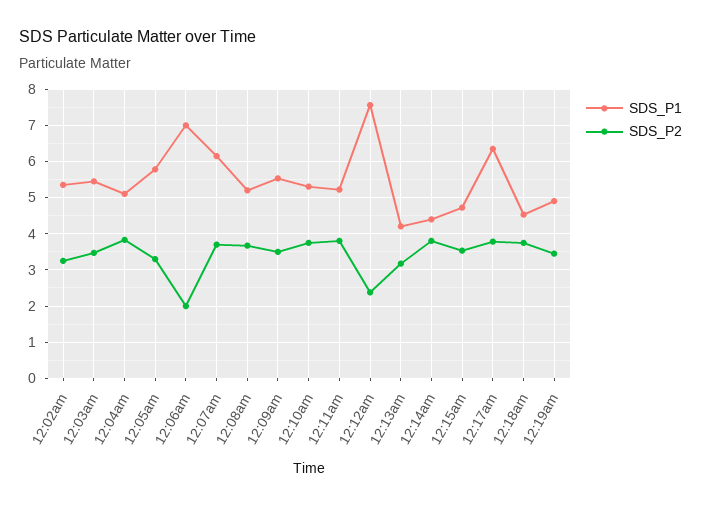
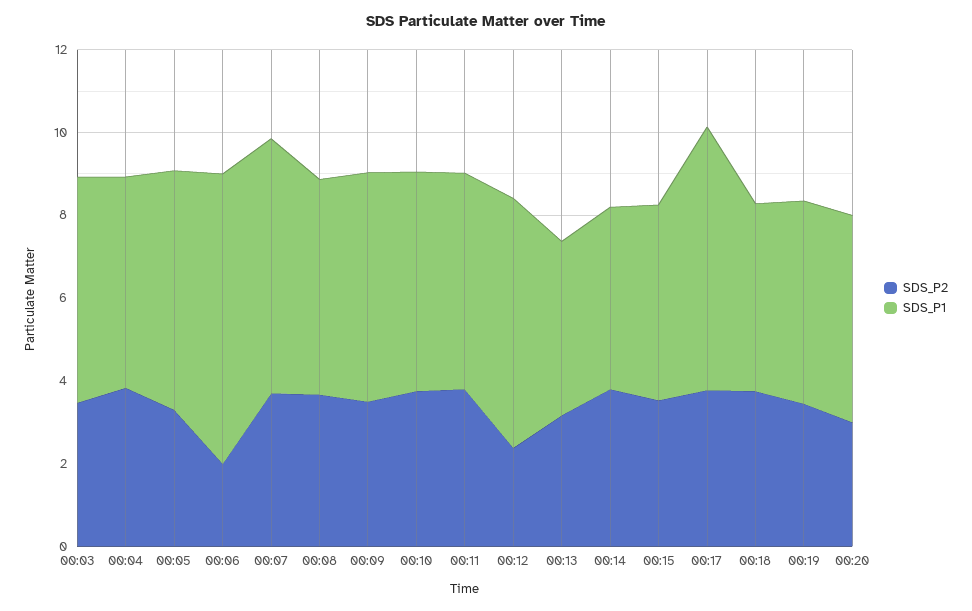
SDS_P1, 12:02am: 5.4 -> none
SDS_P2, 12:02am: 3.2 -> none
SDS_P1, 12:12am: 7.6 -> 6
SDS_P2, 00:20: none -> 3
SDS_P1, 00:20: none -> 5

